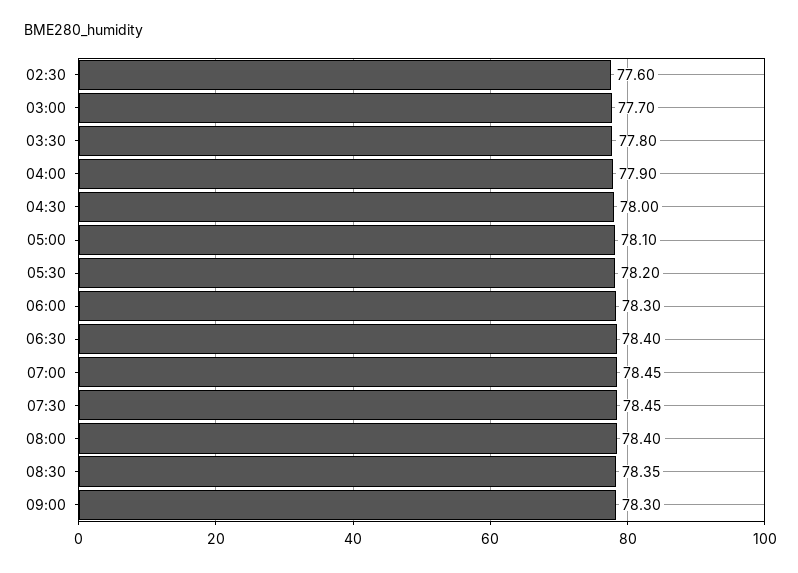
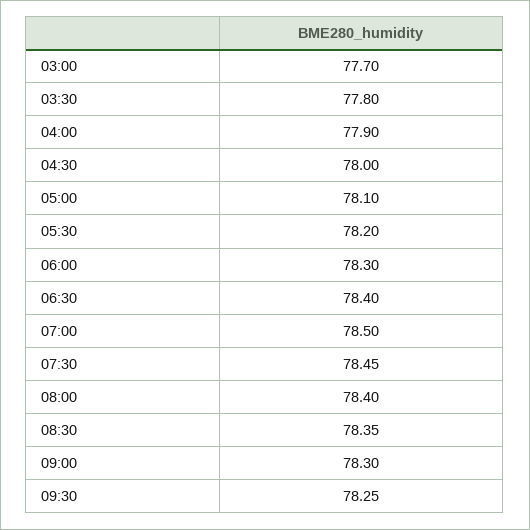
02:30: 77.6 -> none
07:00: 78.45 -> 78.5
09:30: none -> 78.25

